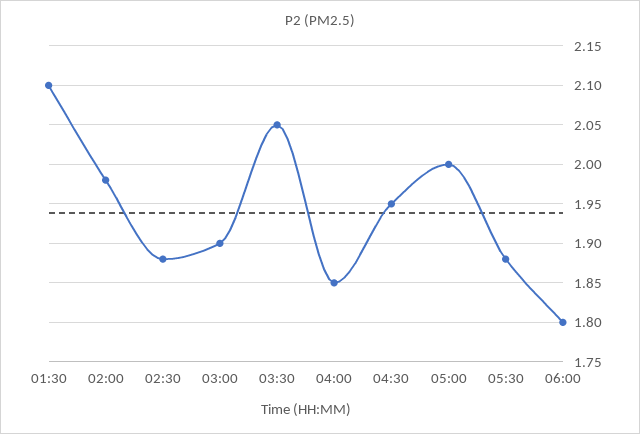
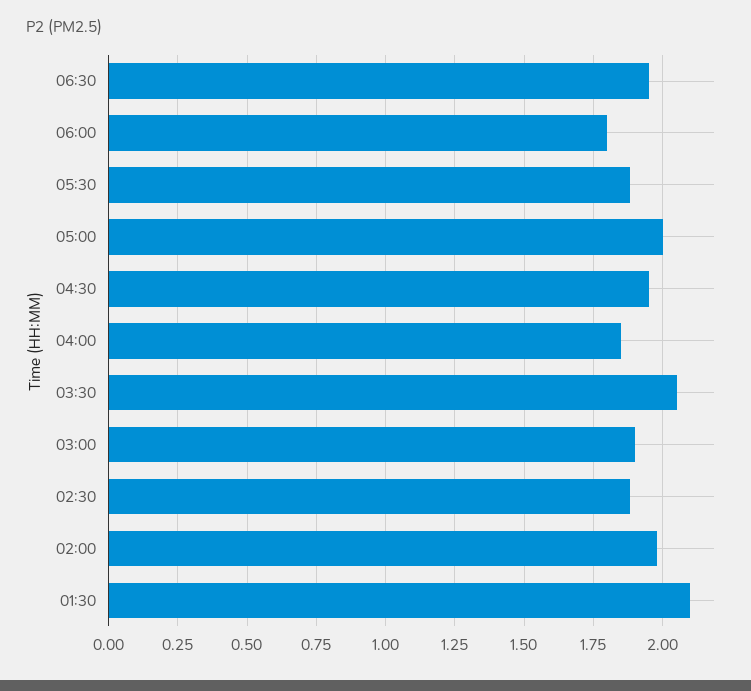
06:30: none -> 1.95

